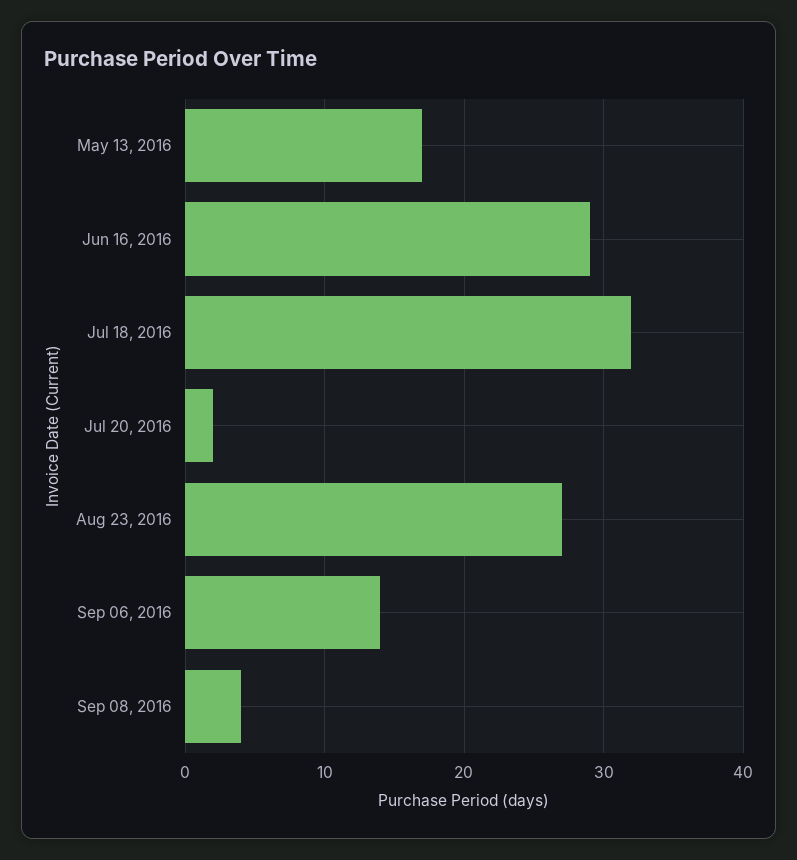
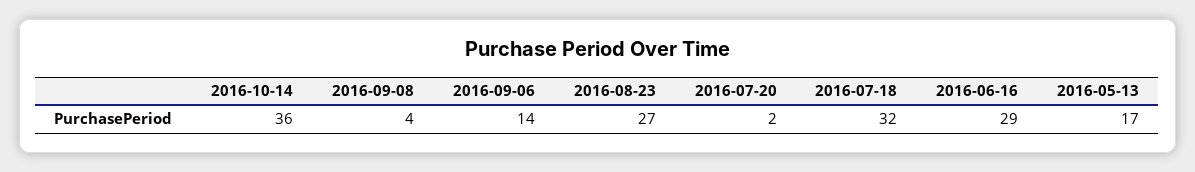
2016-10-14: none -> 36

